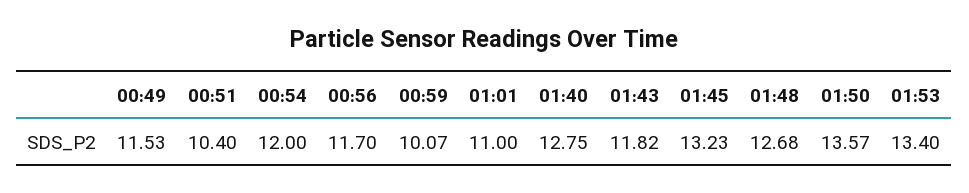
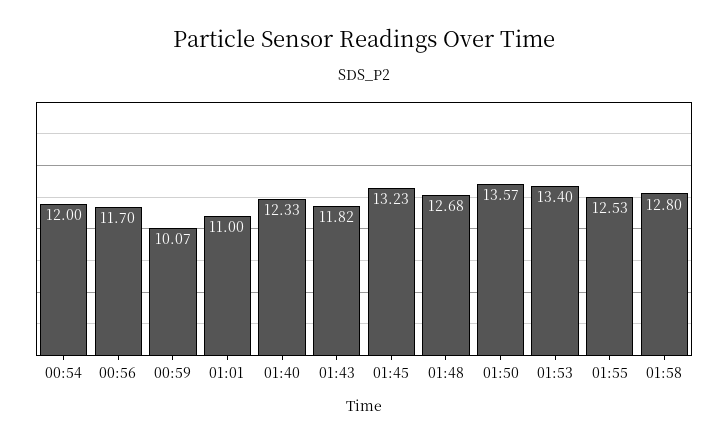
00:49: 11.53 -> none
00:51: 10.4 -> none
01:40: 12.75 -> 12.33
01:55: none -> 12.53
01:58: none -> 12.8

